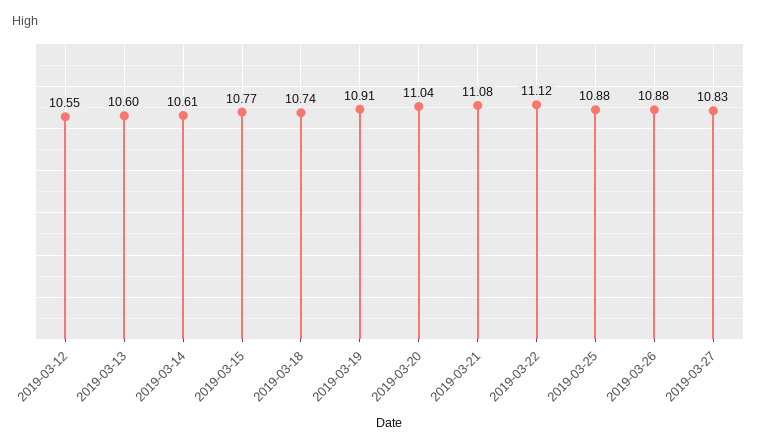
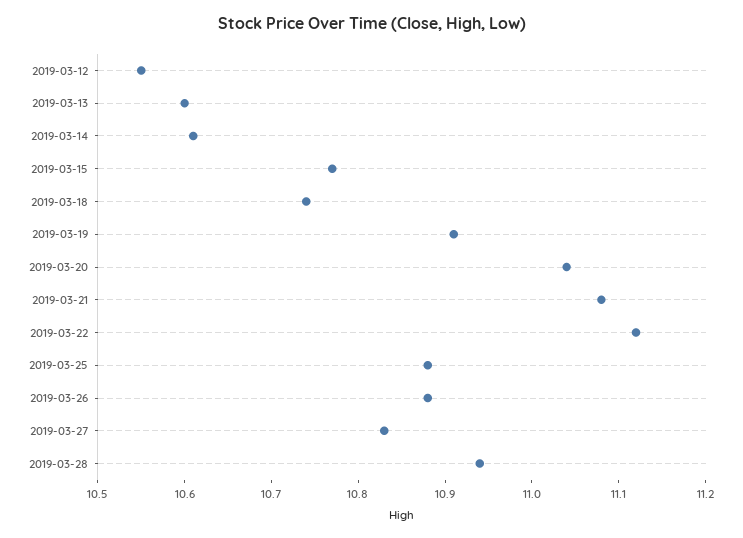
2019-03-28: none -> 10.94

